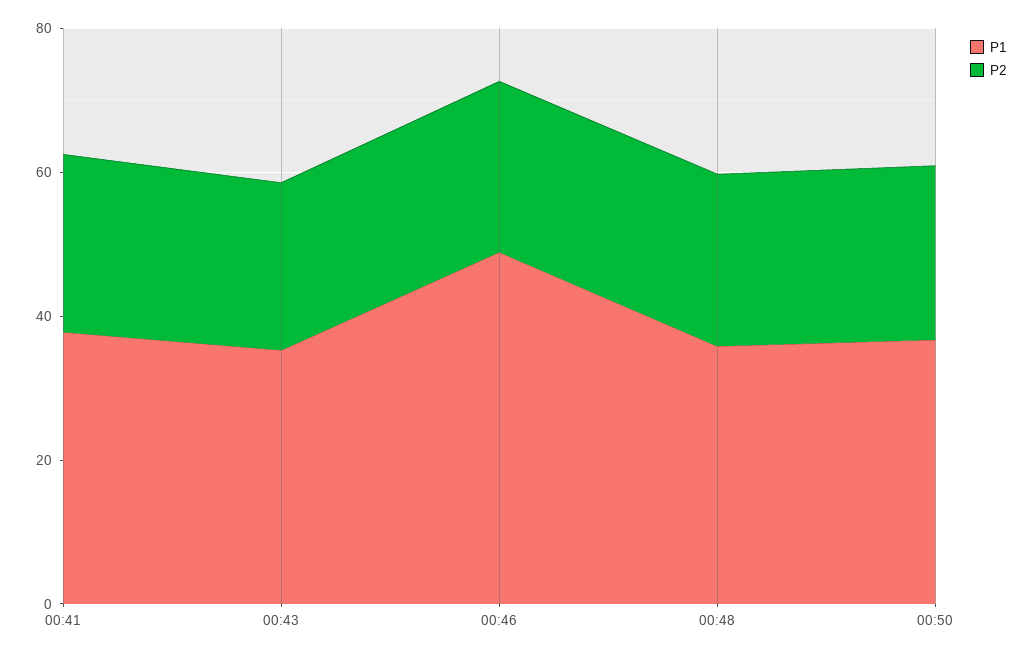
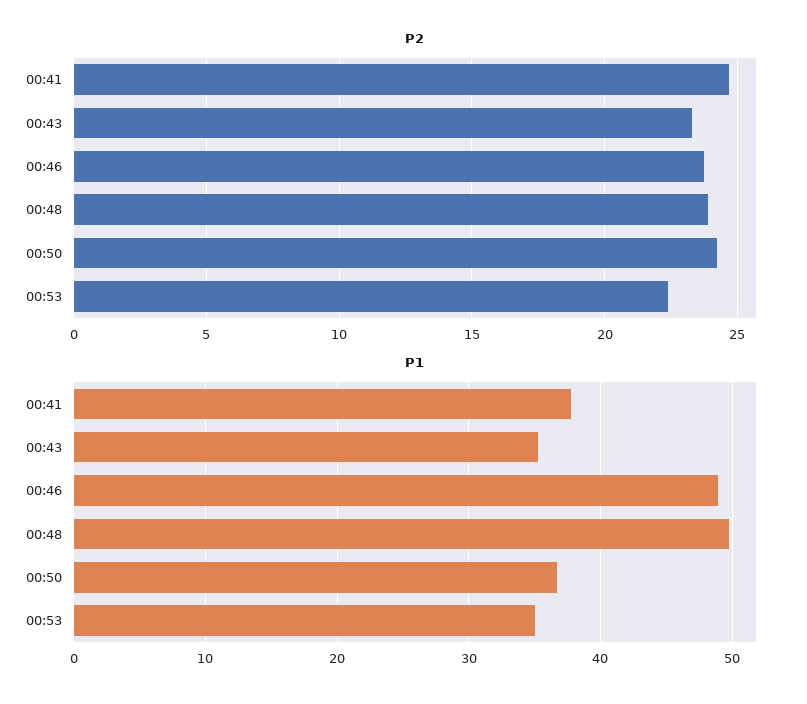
P1, 00:48: 35 -> 50
P2, 00:53: none -> 22.5
P1, 00:53: none -> 35

